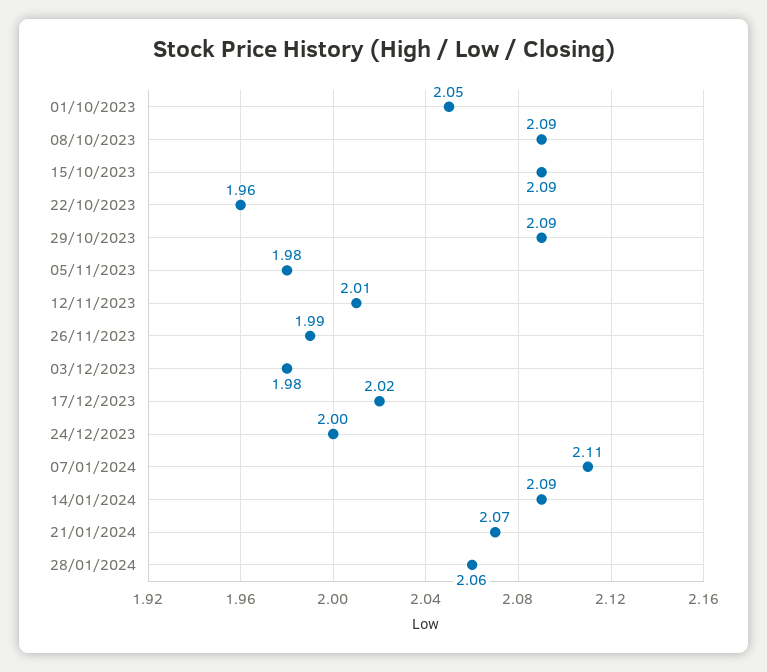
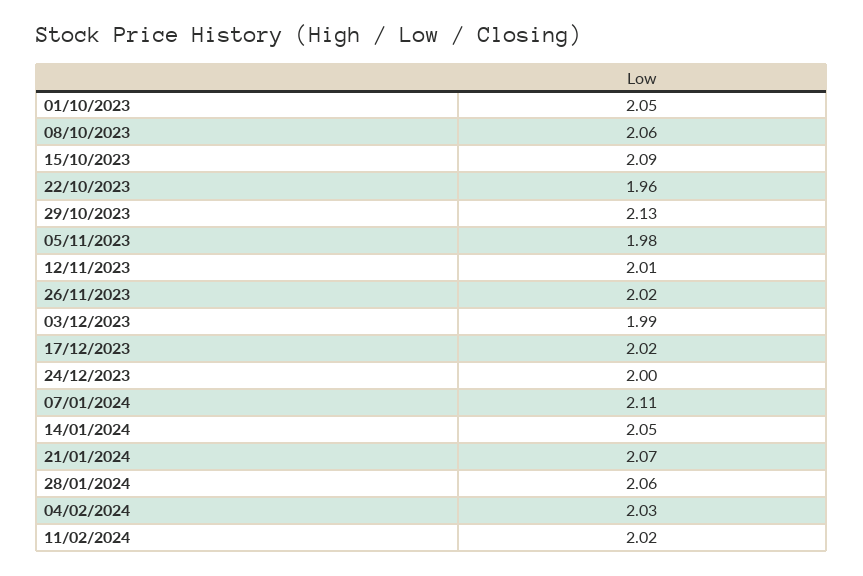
08/10/2023: 2.09 -> 2.06
29/10/2023: 2.09 -> 2.13
26/11/2023: 1.99 -> 2.02
03/12/2023: 1.98 -> 1.99
14/01/2024: 2.09 -> 2.05
04/02/2024: none -> 2.03
11/02/2024: none -> 2.02

